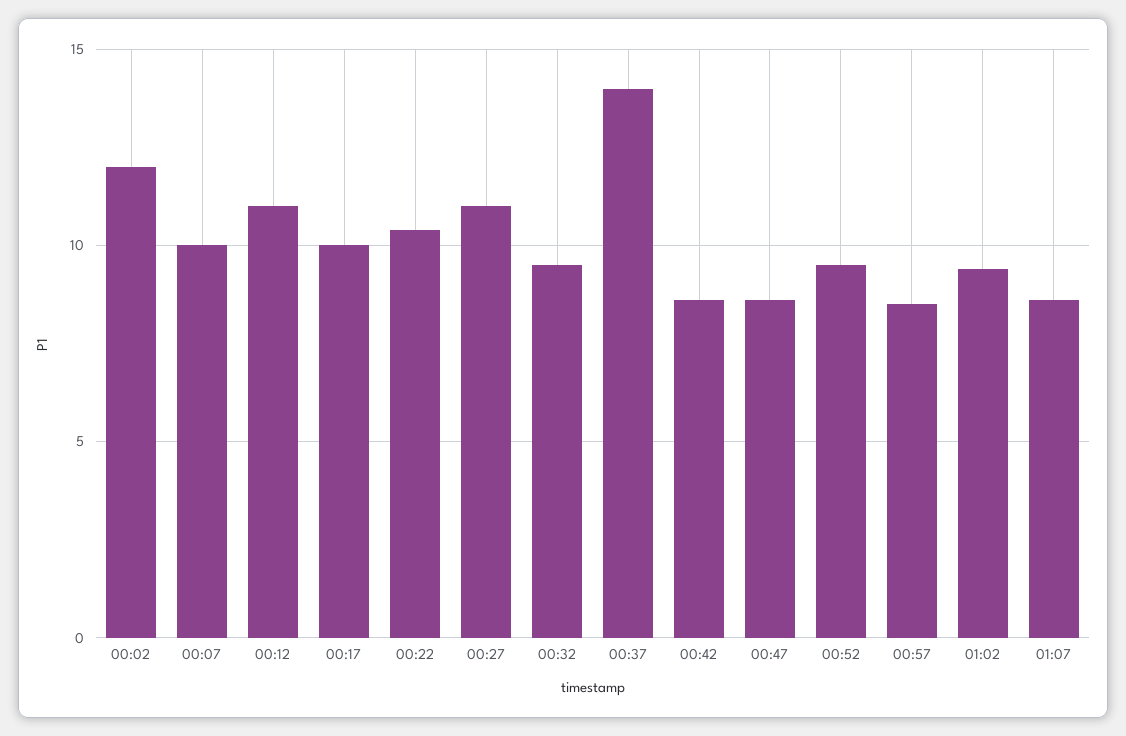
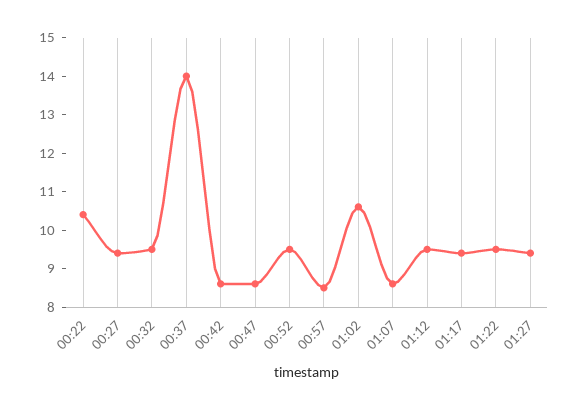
00:02: 12 -> none
00:07: 10 -> none
00:12: 11 -> none
00:17: 10 -> none
00:27: 11 -> 9.5
01:02: 9.5 -> 10.5
01:12: none -> 9.5
01:17: none -> 9.5
01:22: none -> 9.5
01:27: none -> 9.5

